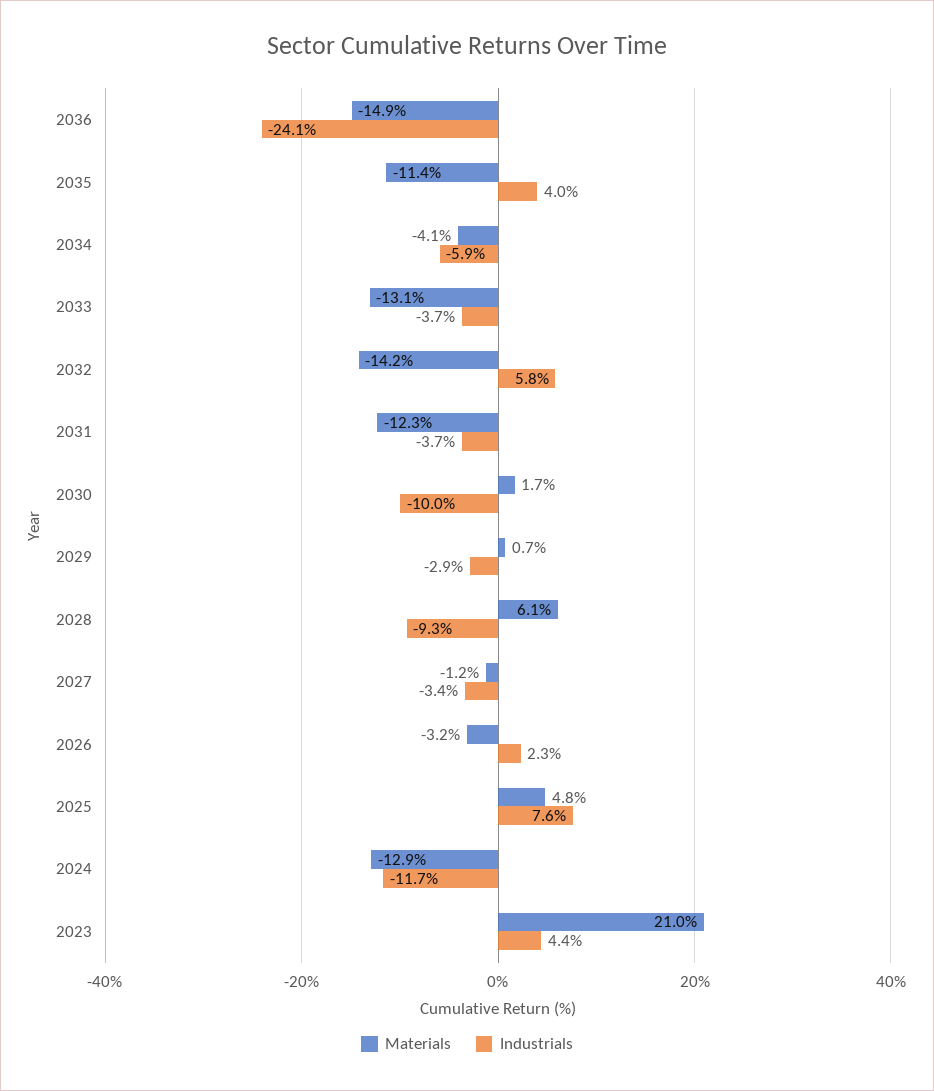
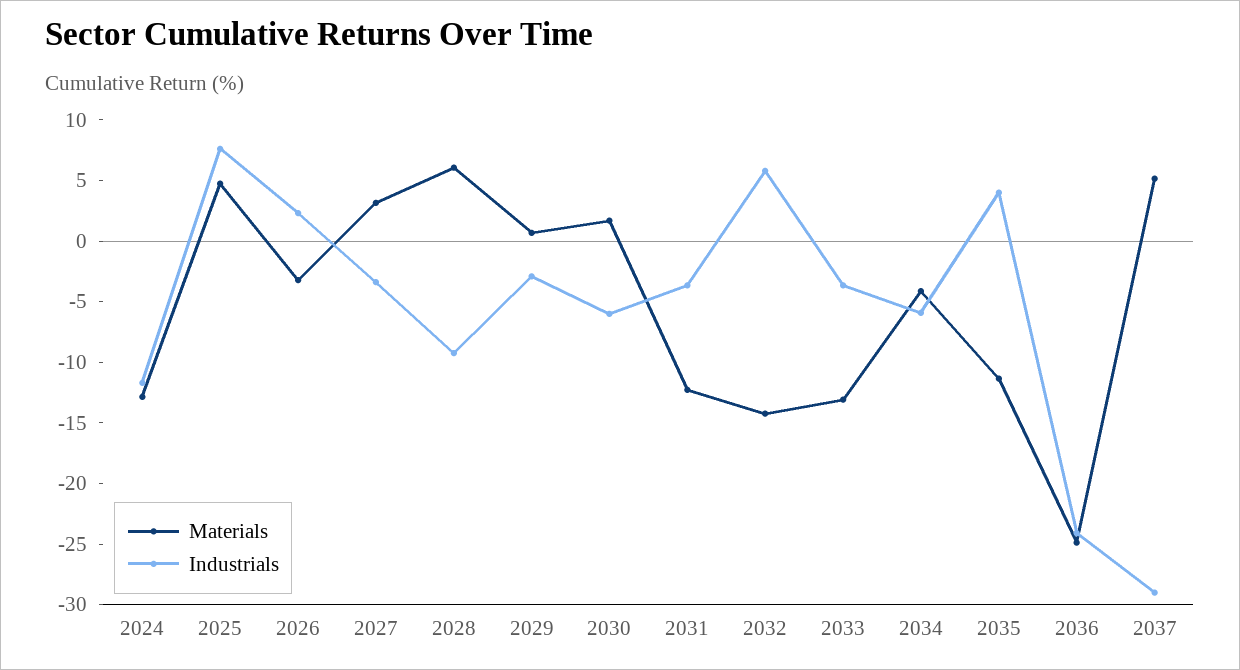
Materials, 2036: -14.9 -> -25
Industrials, 2030: -10 -> -6
Materials, 2027: -1.2 -> 3
Materials, 2023: 21 -> none
Industrials, 2023: 4.4 -> none
Materials, 2037: none -> 5
Industrials, 2037: none -> -29

